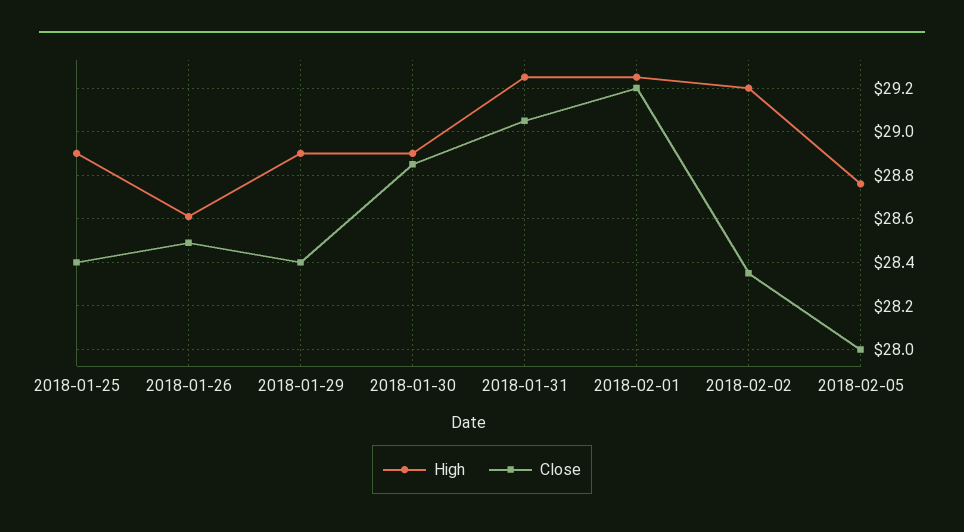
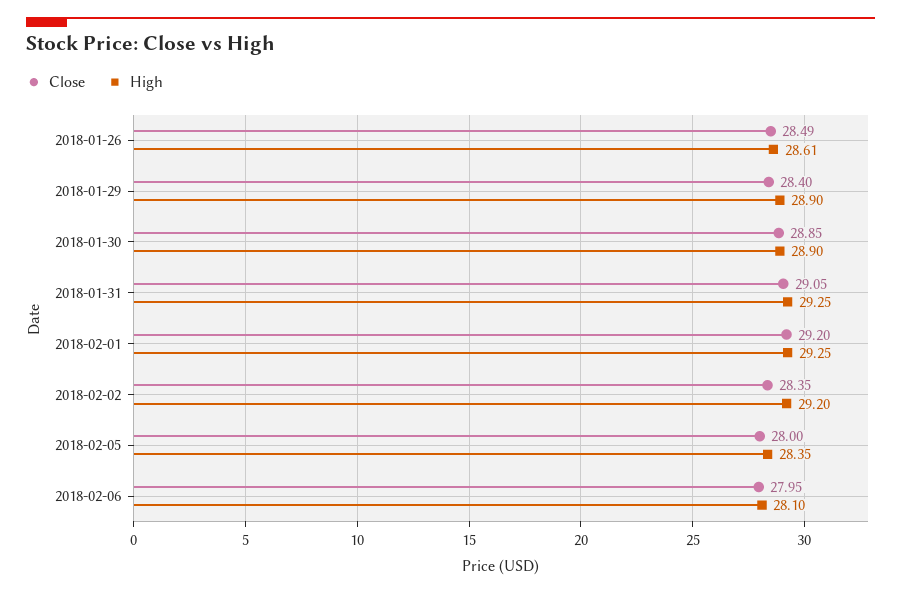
High, 2018-01-25: 28.9 -> none
Close, 2018-01-25: 28.4 -> none
High, 2018-02-05: 28.75 -> 28.35
Close, 2018-02-06: none -> 27.95
High, 2018-02-06: none -> 28.1

